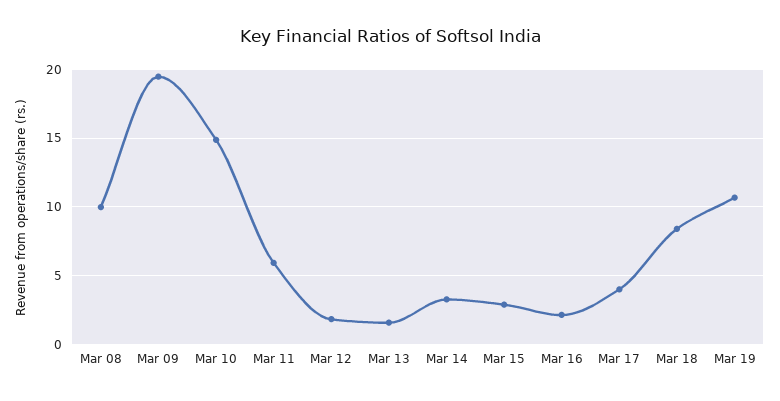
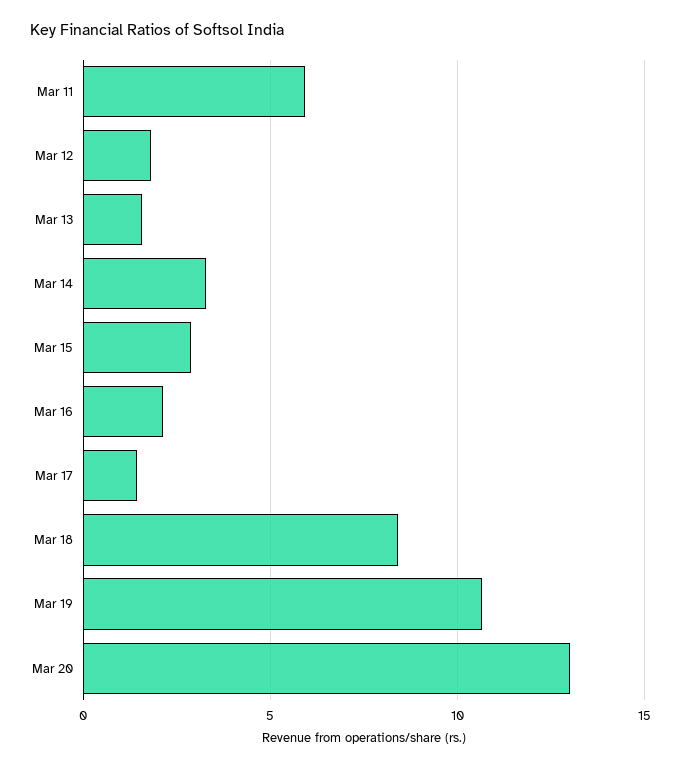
Mar 08: 10 -> none
Mar 09: 19.5 -> none
Mar 10: 15 -> none
Mar 17: 4 -> 1.5
Mar 20: none -> 13

